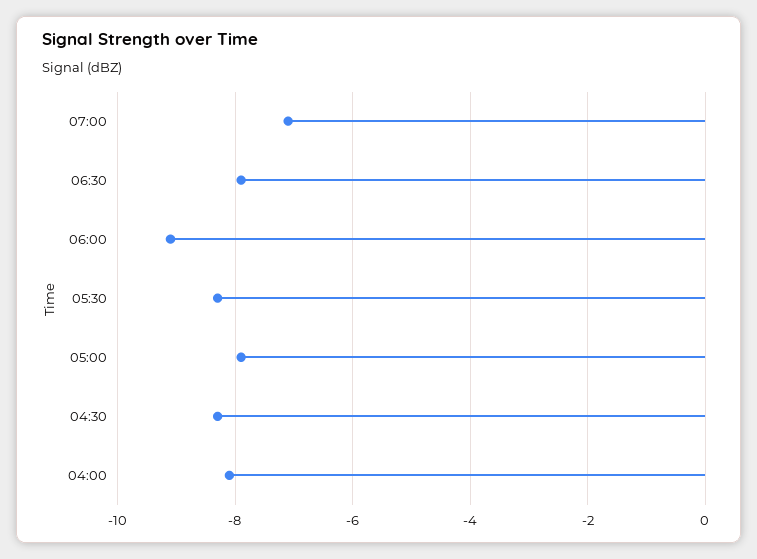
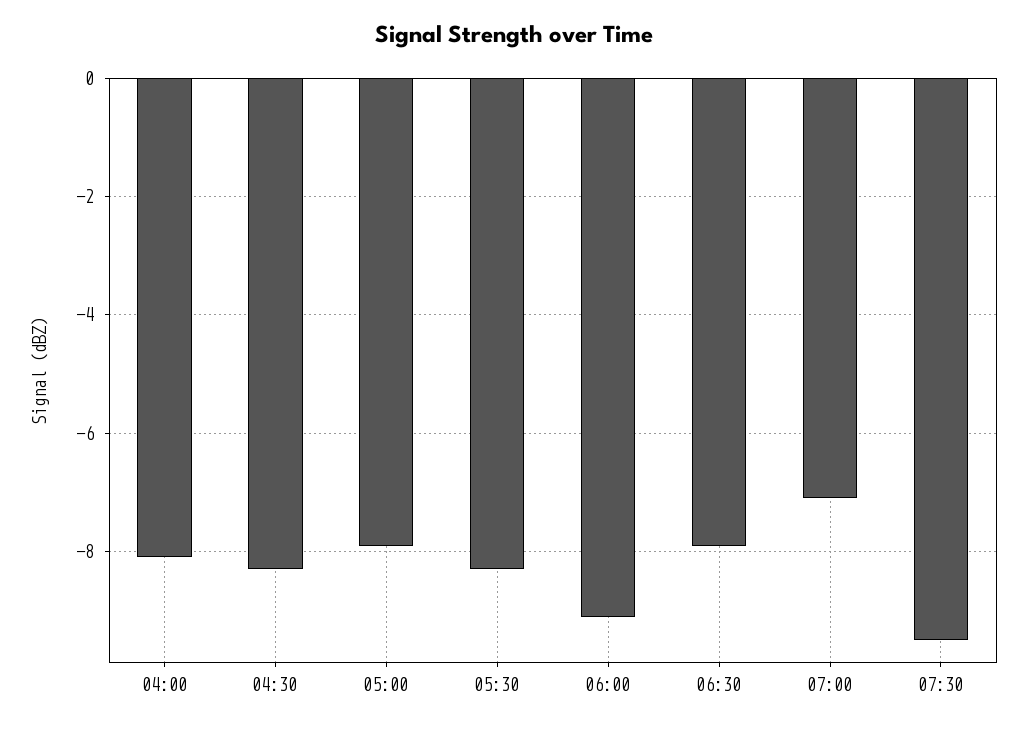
07:30: none -> -9.5

